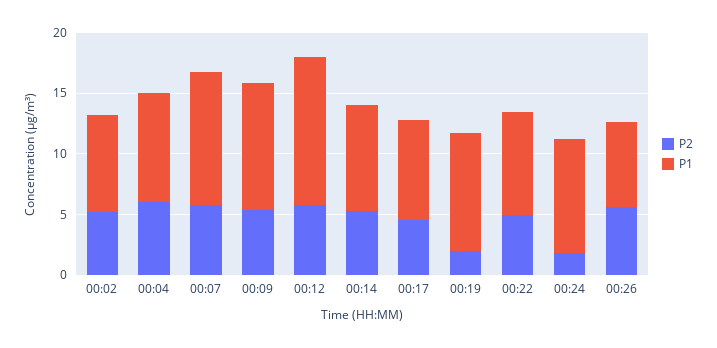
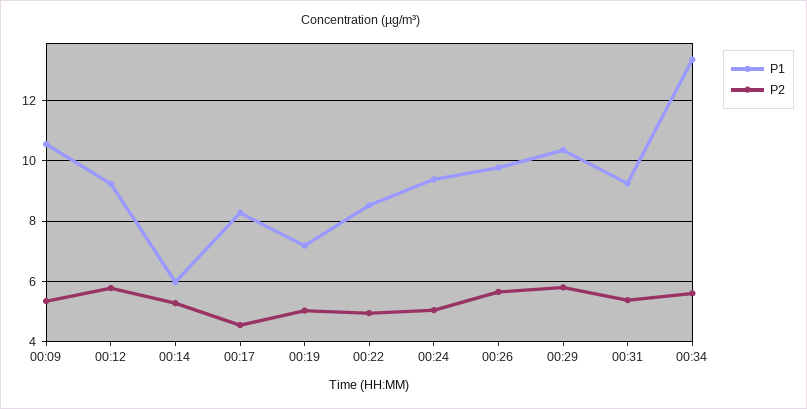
P2, 00:02: 5 -> none
P1, 00:02: 8 -> none
P2, 00:04: 6 -> none
P1, 00:04: 9 -> none
P2, 00:07: 6 -> none
P1, 00:07: 11 -> none
P1, 00:12: 12 -> 9.2
P1, 00:14: 9 -> 6
P2, 00:19: 2 -> 5
P1, 00:19: 10 -> 7.2
P2, 00:24: 2 -> 5
P1, 00:26: 7 -> 9.8
P1, 00:29: none -> 10.4
P2, 00:29: none -> 5.8
P1, 00:31: none -> 9.2
P2, 00:31: none -> 5.4
P1, 00:34: none -> 13.4
P2, 00:34: none -> 5.6

